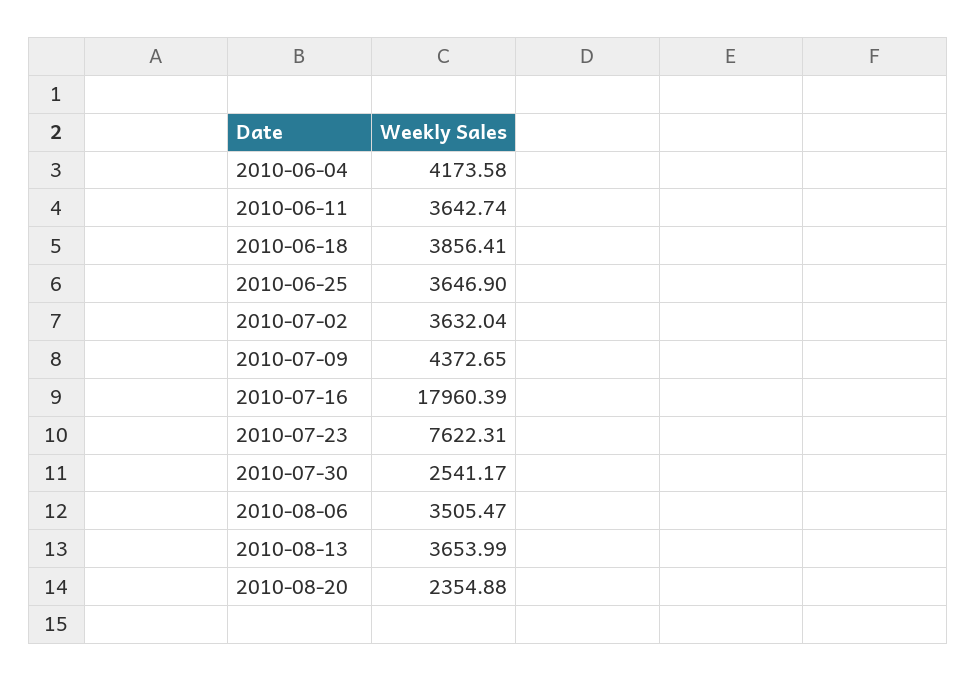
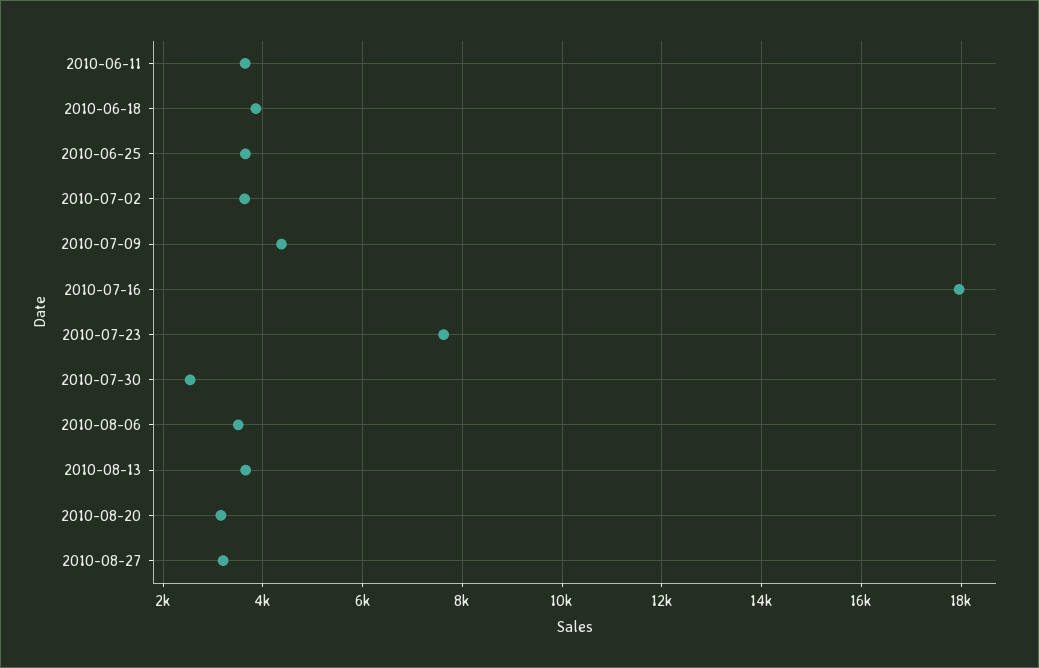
2010-06-04: 4173.58 -> none
2010-08-20: 2354.88 -> 3200
2010-08-27: none -> 3200

